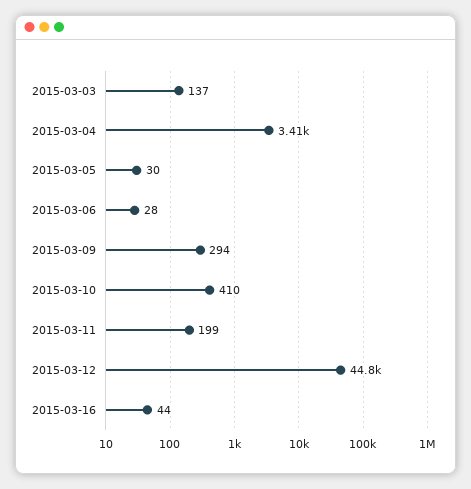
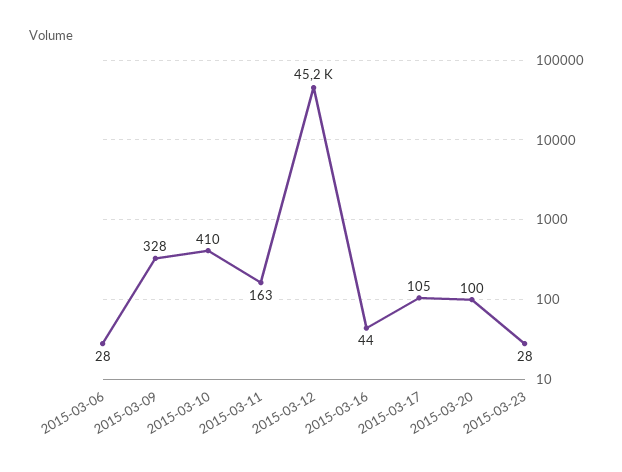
2015-03-03: 137 -> none
2015-03-04: 3410 -> none
2015-03-05: 30 -> none
2015-03-09: 294 -> 328
2015-03-11: 199 -> 163
2015-03-12: 44800 -> 45200
2015-03-17: none -> 105
2015-03-20: none -> 100
2015-03-23: none -> 28

